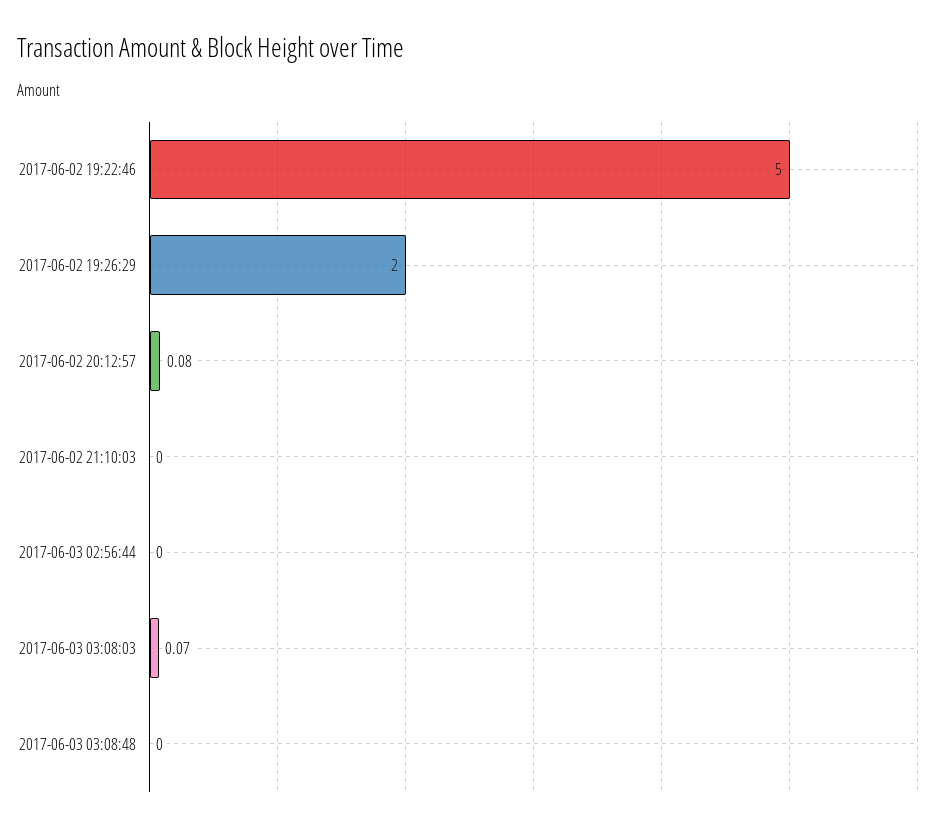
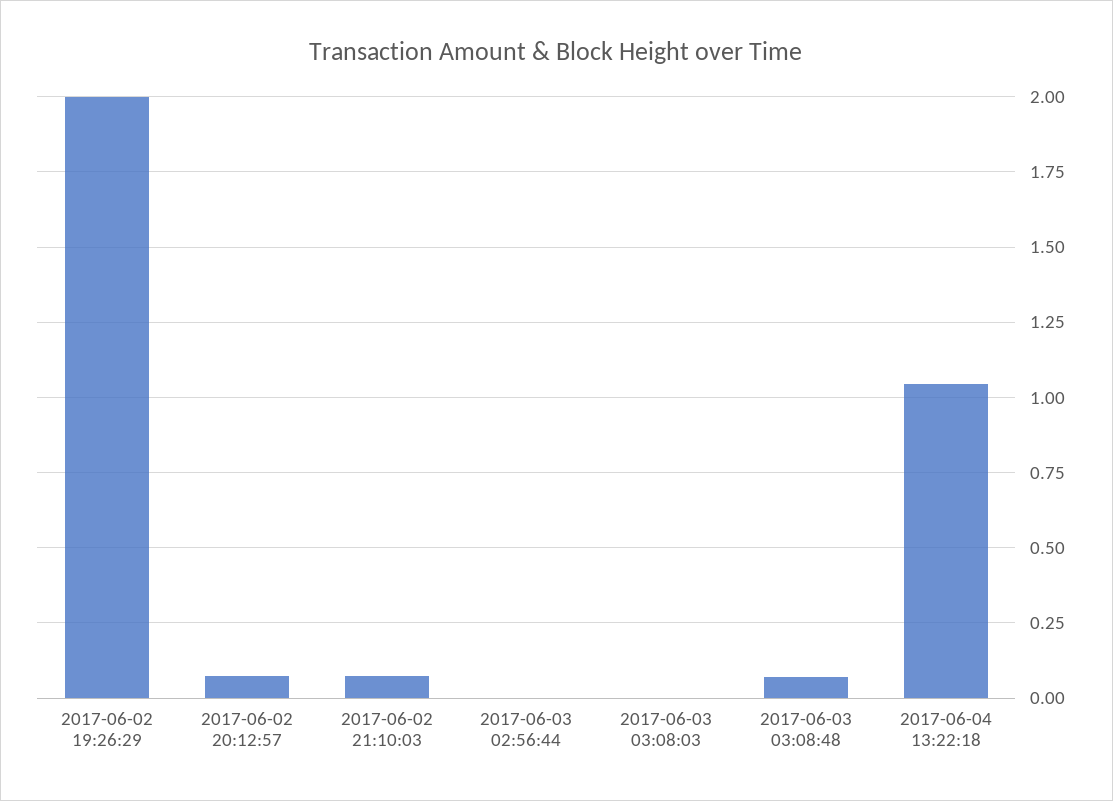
2017-06-02 19:22:46: 5 -> none
2017-06-02 21:10:03: 0 -> 0.075
2017-06-03 03:08:03: 0.07 -> 0
2017-06-03 03:08:48: 0 -> 0.075
2017-06-04 13:22:18: none -> 1.05

